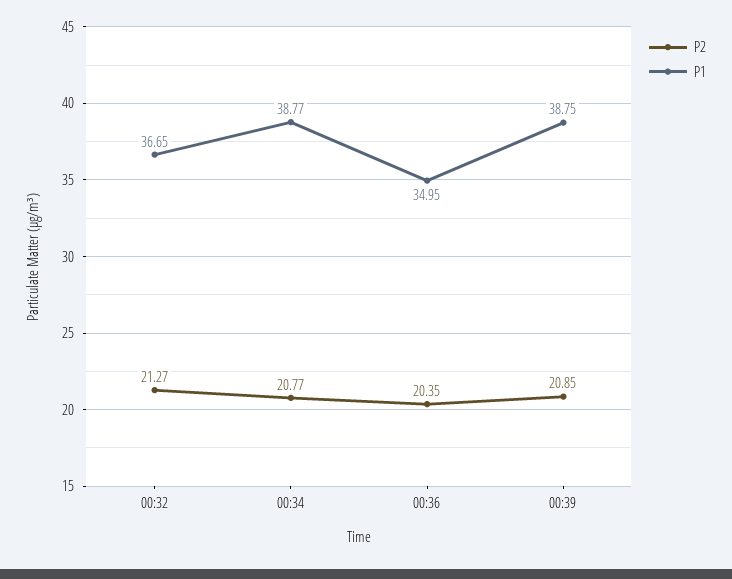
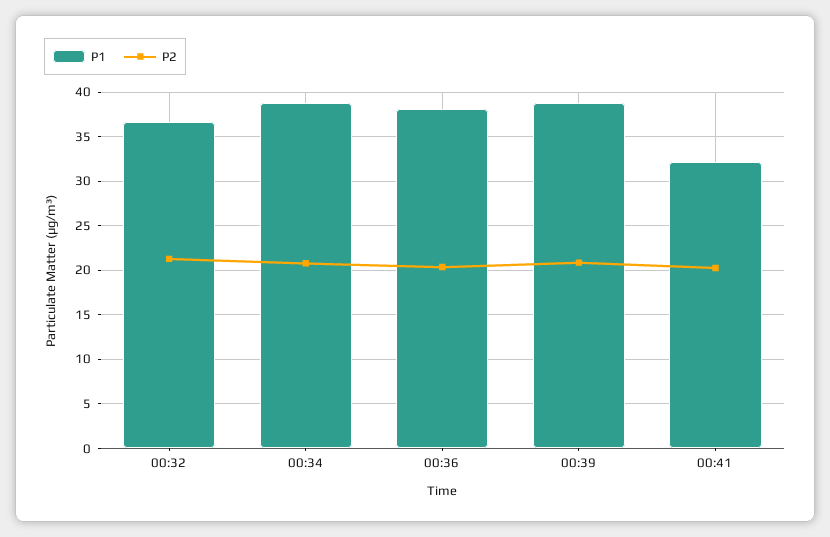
P1, 00:36: 34.95 -> 38
P1, 00:41: none -> 32
P2, 00:41: none -> 20

